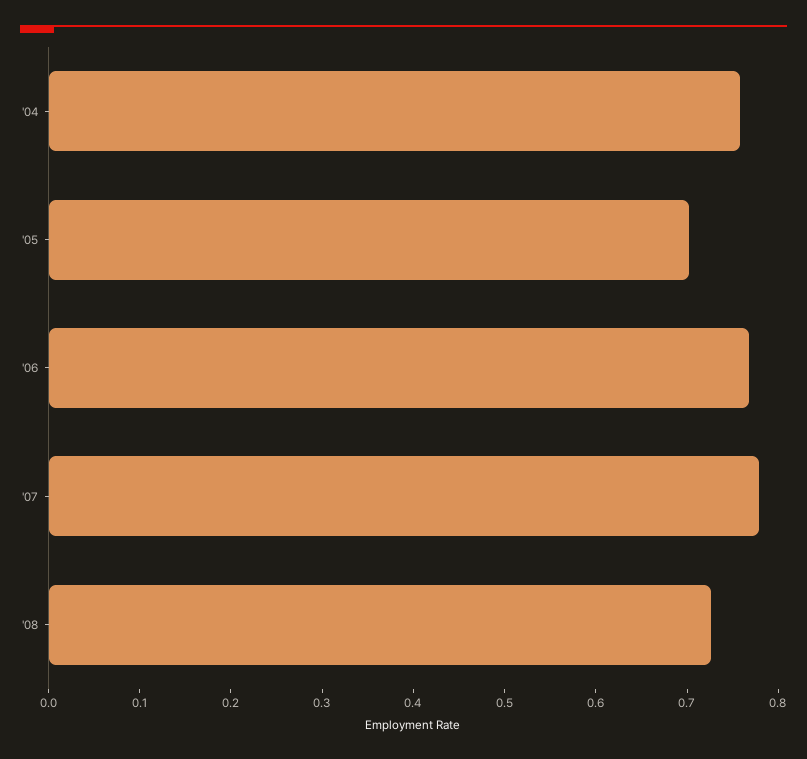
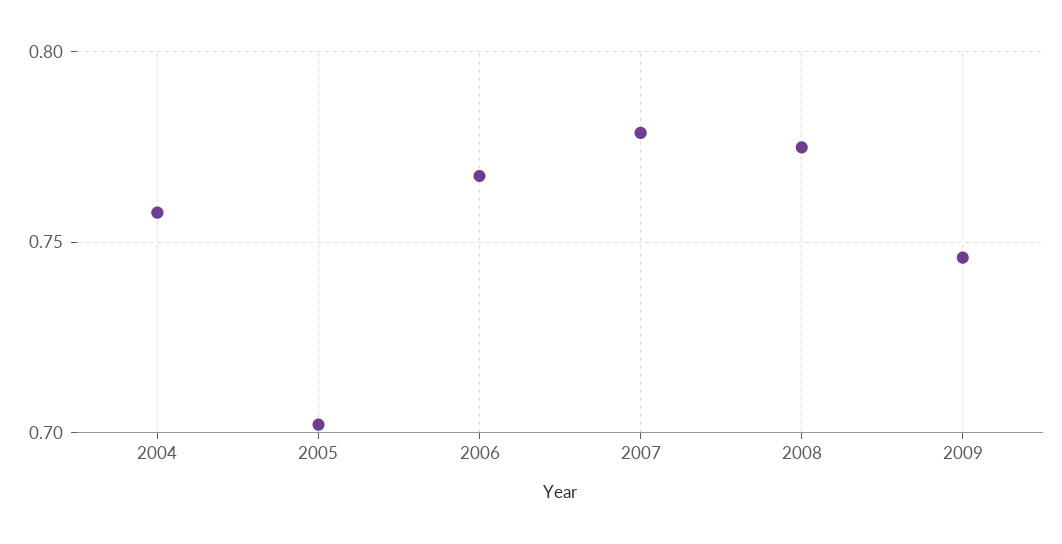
'08: 0.72 -> 0.775
2009: none -> 0.745

